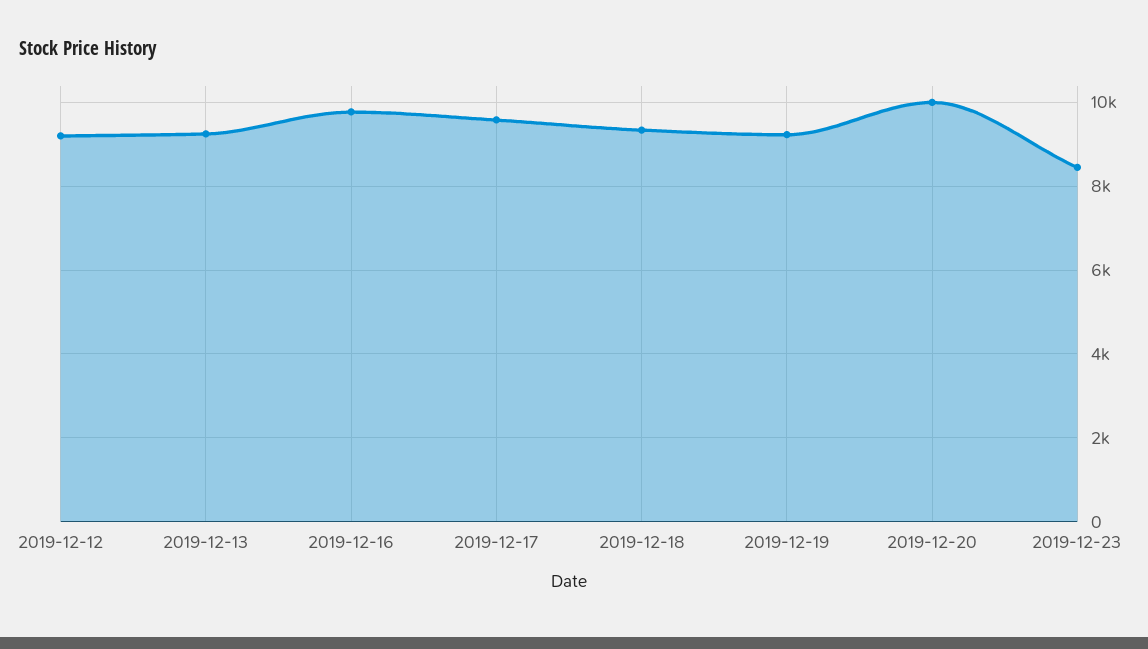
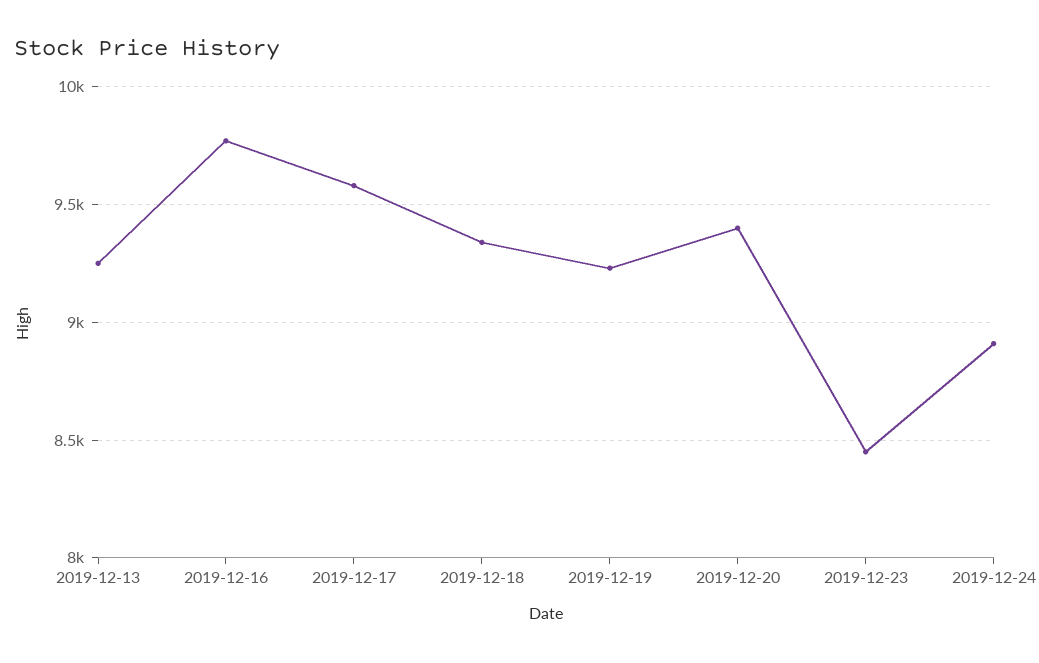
2019-12-12: 9200 -> none
2019-12-20: 10000 -> 9400
2019-12-24: none -> 8900

